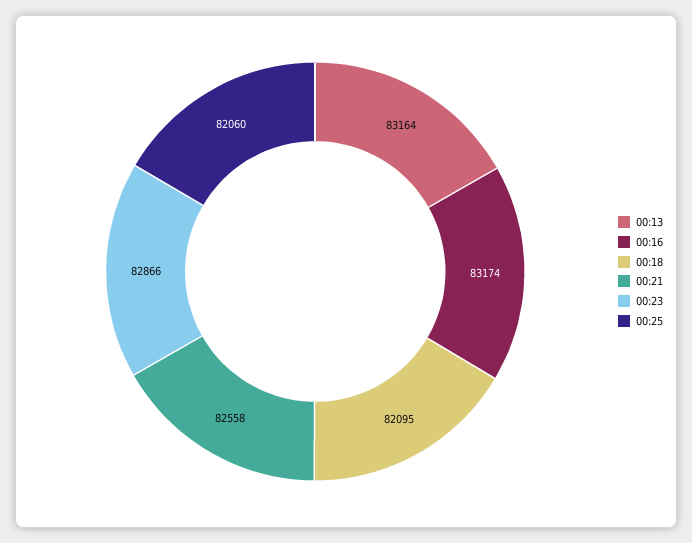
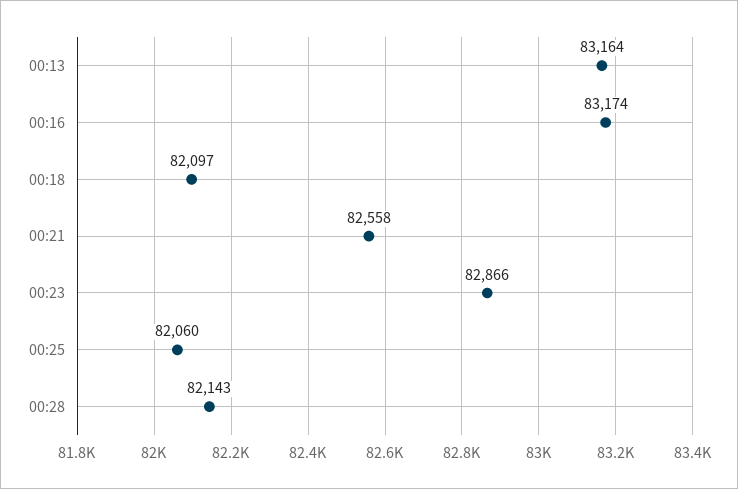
00:18: 82095 -> 82097
00:28: none -> 82143

